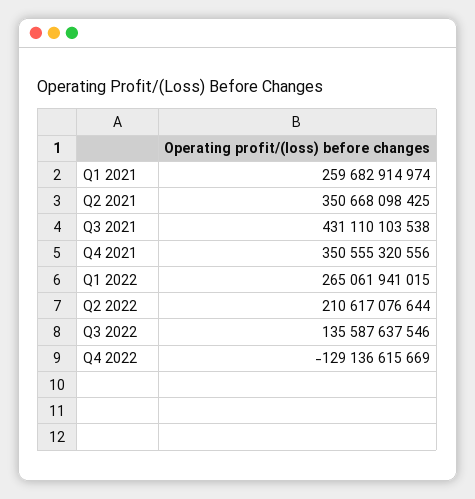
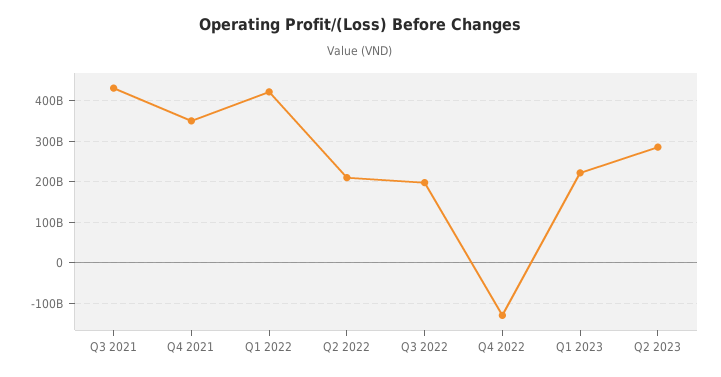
Q1 2021: 259682914974 -> none
Q2 2021: 350668098425 -> none
Q1 2022: 265061941015 -> 420000000000
Q3 2022: 135587637546 -> 200000000000
Q1 2023: none -> 220000000000
Q2 2023: none -> 280000000000

